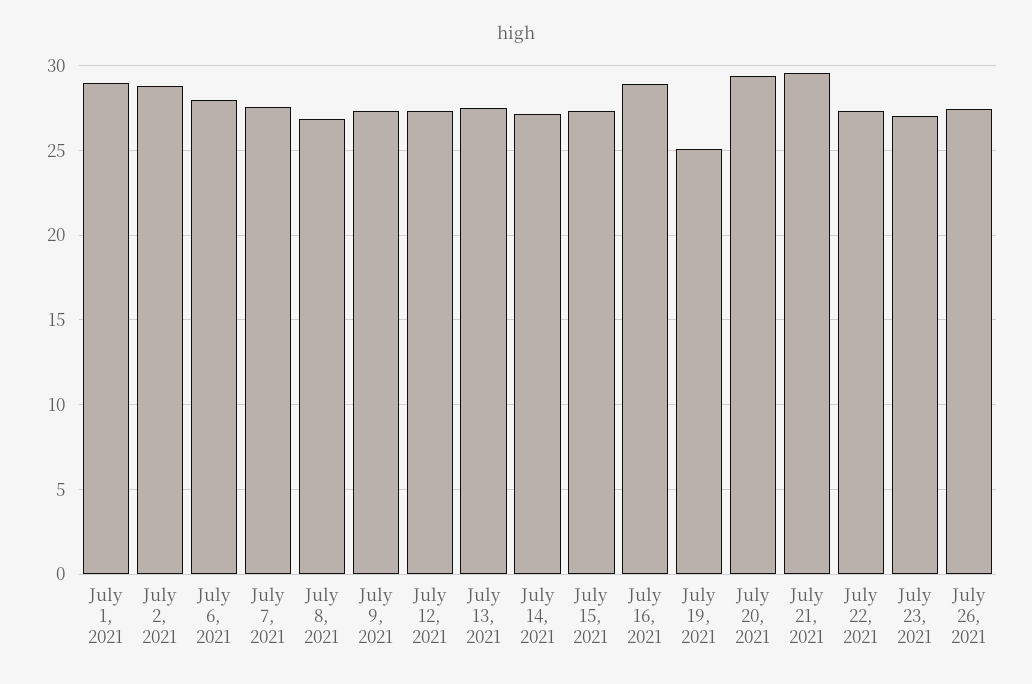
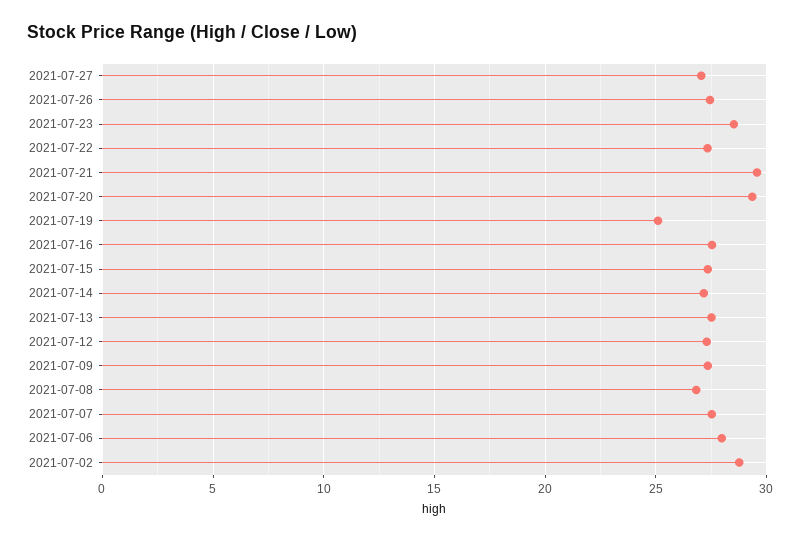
July 1, 2021: 29 -> none
July 16, 2021: 29 -> 27.5
July 23, 2021: 27 -> 28.5
2021-07-27: none -> 27

